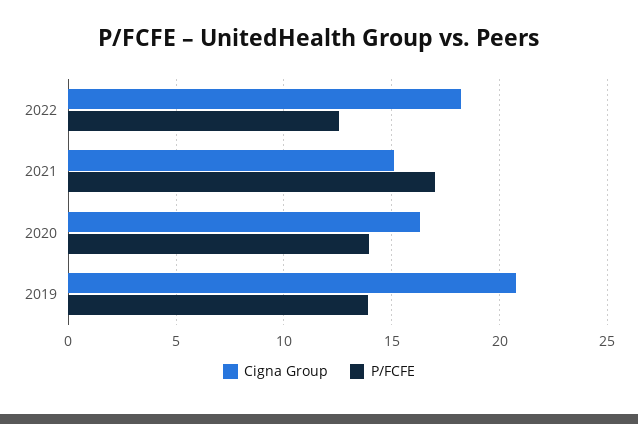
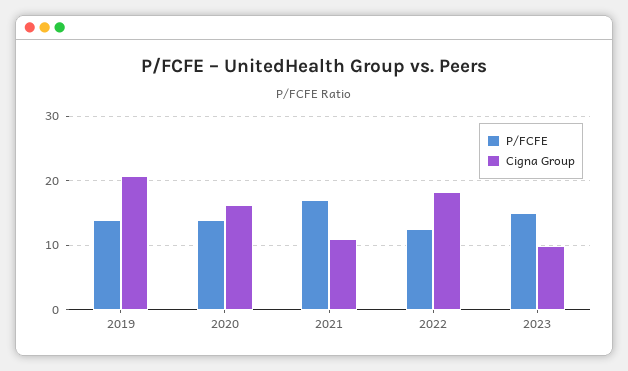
Cigna Group, 2021: 15 -> 11
P/FCFE, 2023: none -> 15
Cigna Group, 2023: none -> 10

